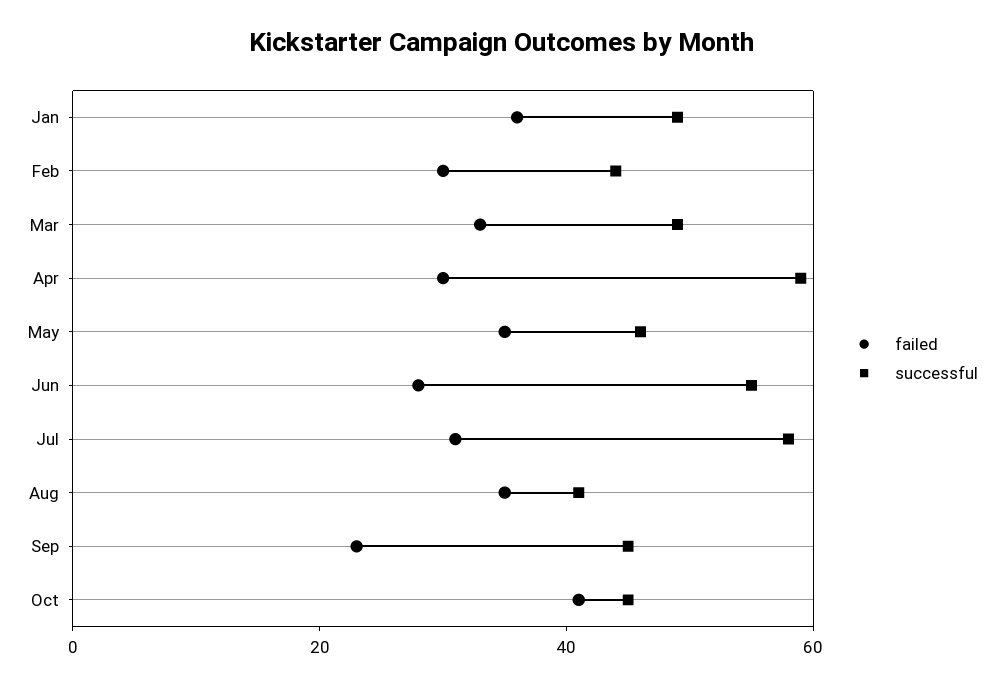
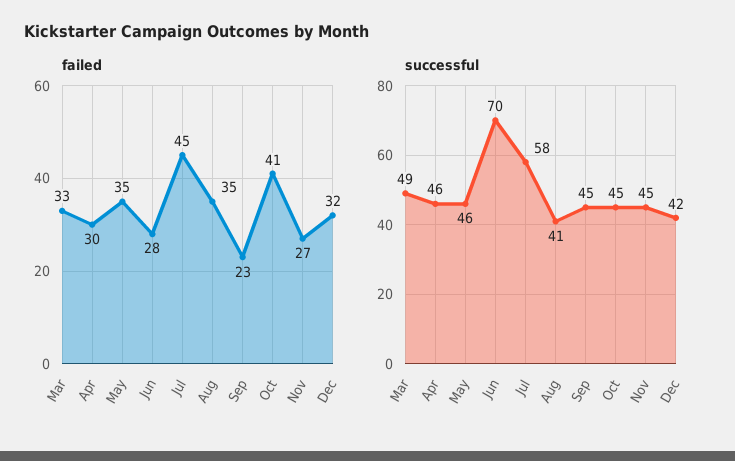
failed, Jan: 35 -> none
successful, Jan: 50 -> none
failed, Feb: 30 -> none
successful, Feb: 45 -> none
successful, Apr: 60 -> 46
successful, Jun: 55 -> 70
failed, Jul: 30 -> 45
failed, Nov: none -> 27
failed, Dec: none -> 32
successful, Nov: none -> 45
successful, Dec: none -> 42

